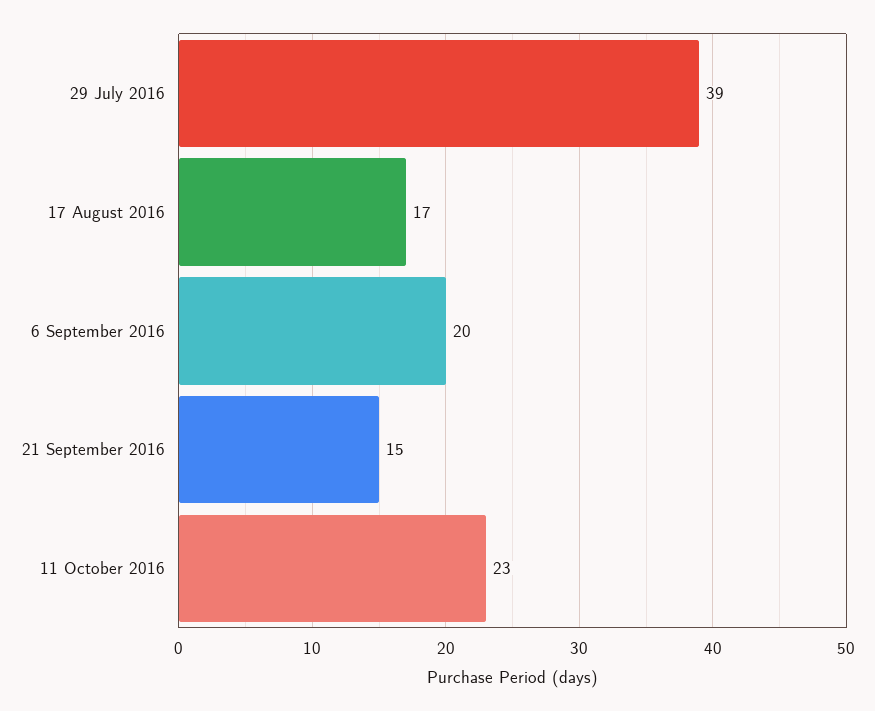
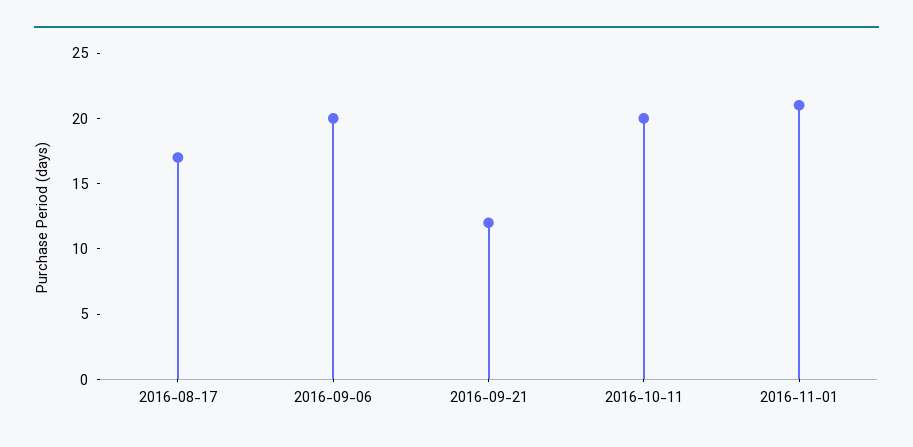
29 July 2016: 39 -> none
21 September 2016: 15 -> 12
11 October 2016: 23 -> 20
2016-11-01: none -> 21

